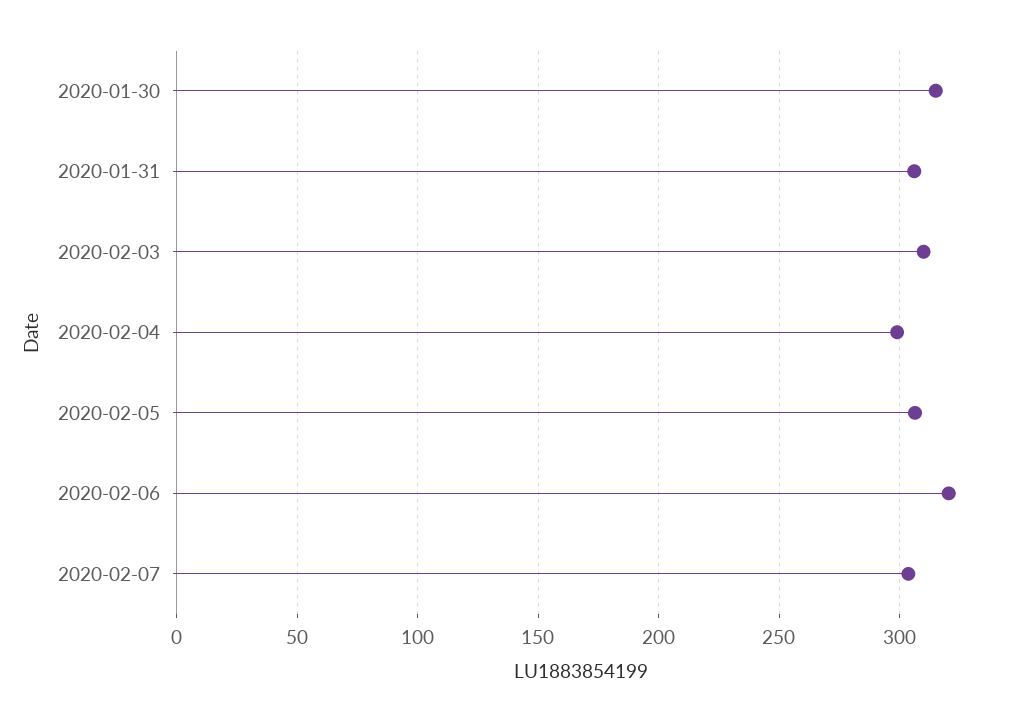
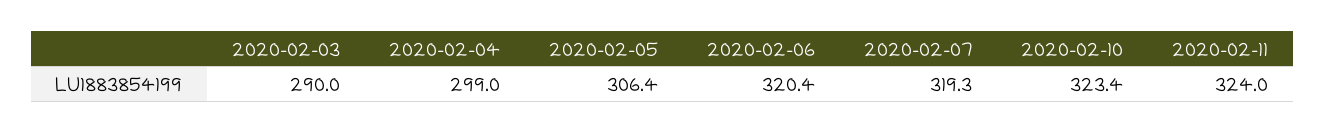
2020-01-30: 315 -> none
2020-01-31: 305 -> none
2020-02-03: 310 -> 290
2020-02-07: 305 -> 319.3
2020-02-10: none -> 323.4
2020-02-11: none -> 324

